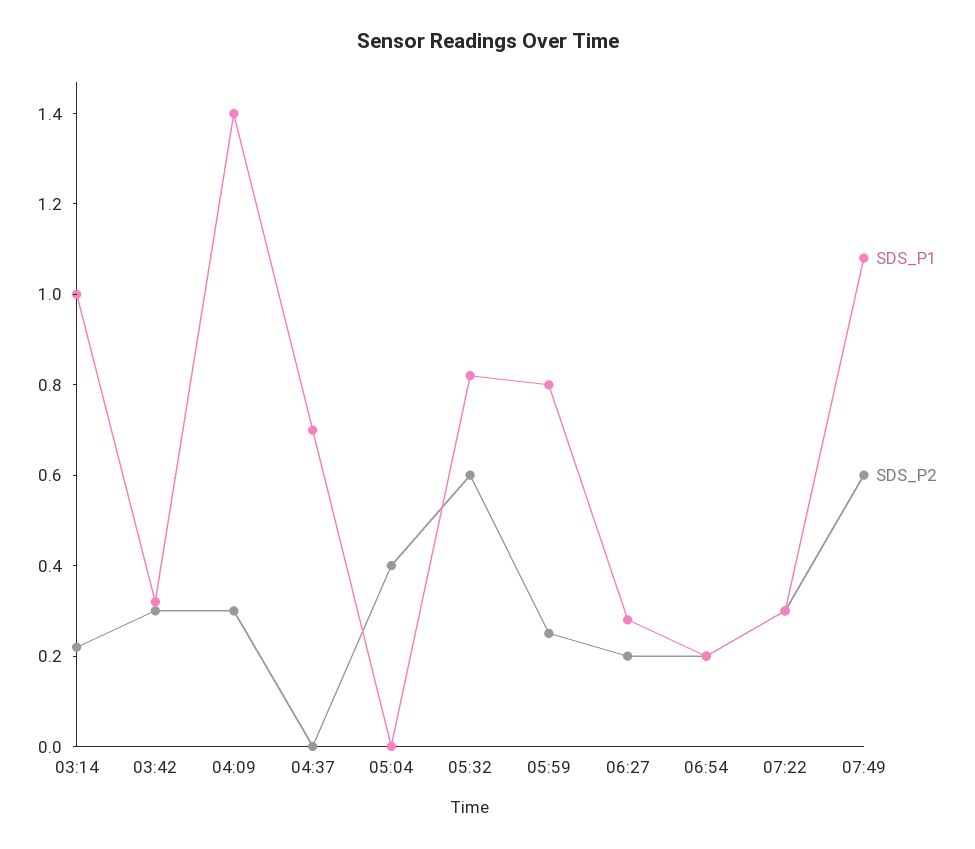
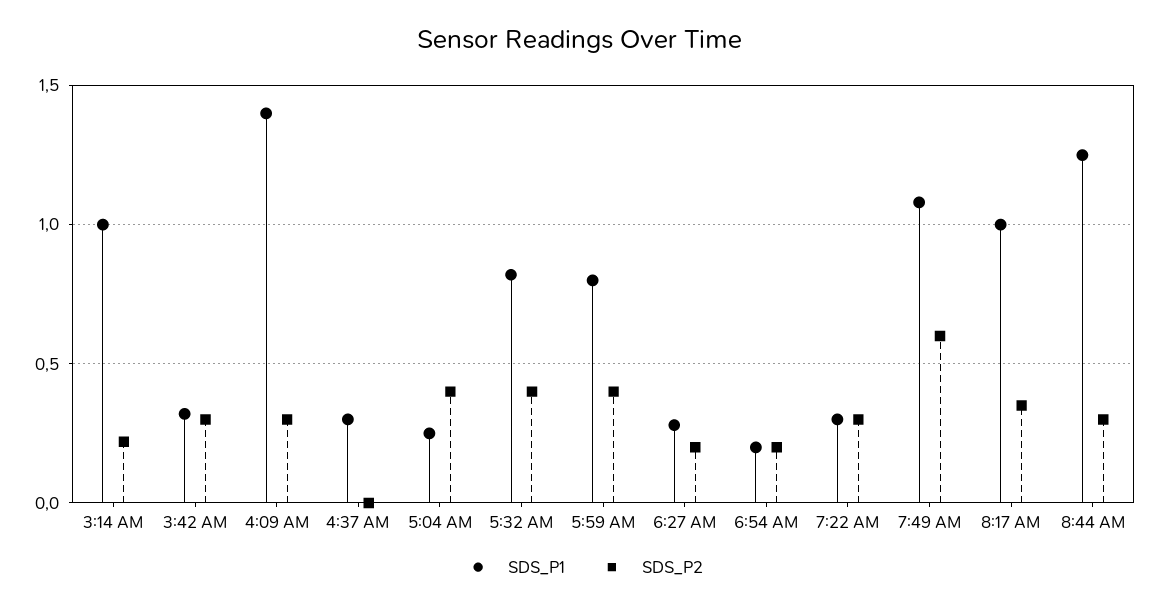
SDS_P1, 04:37: 0.7 -> 0.3
SDS_P1, 05:04: 0 -> 0.25
SDS_P2, 05:32: 0.6 -> 0.4
SDS_P2, 05:59: 0.25 -> 0.4
SDS_P1, 8:17 AM: none -> 1
SDS_P2, 8:17 AM: none -> 0.35
SDS_P1, 8:44 AM: none -> 1.25
SDS_P2, 8:44 AM: none -> 0.3

